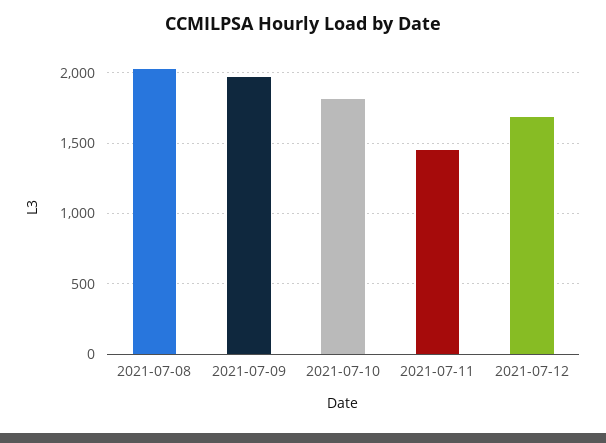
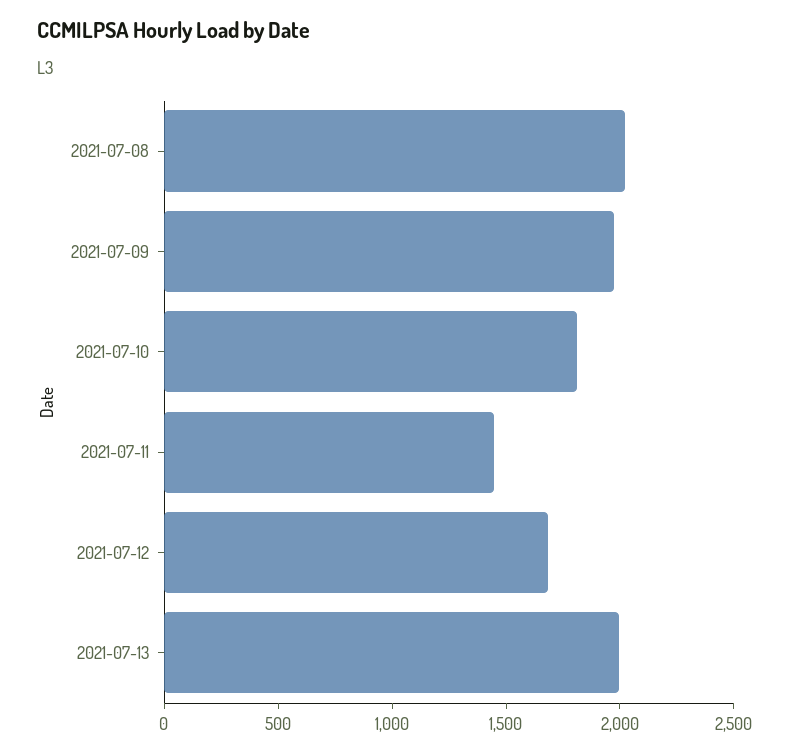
2021-07-13: none -> 2000

